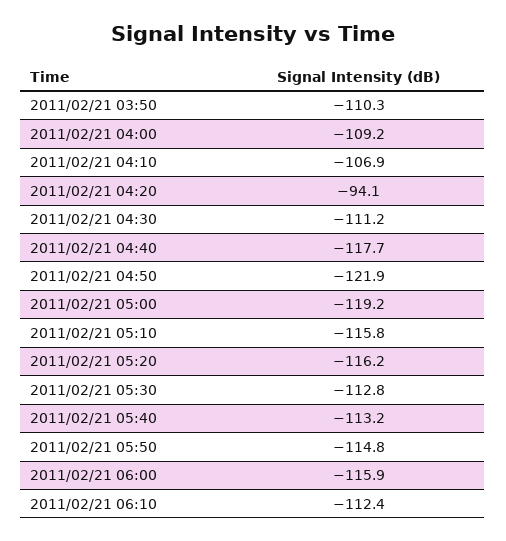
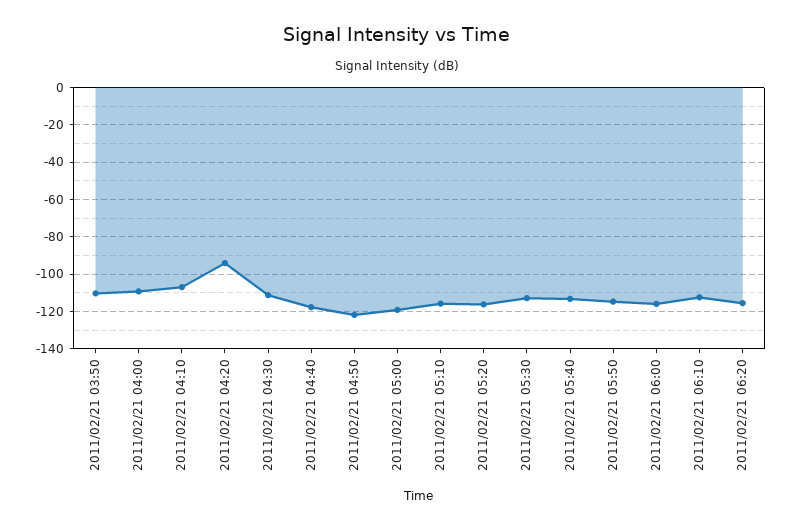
2011/02/21 06:20: none -> -115

